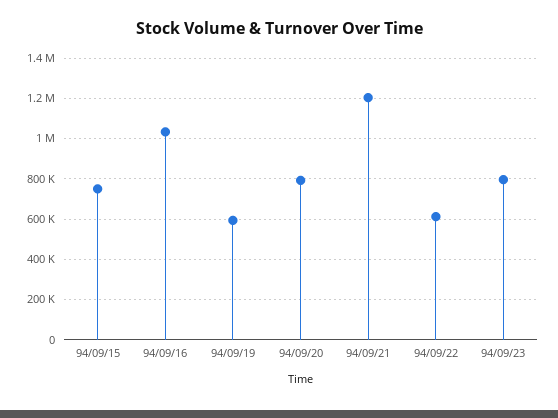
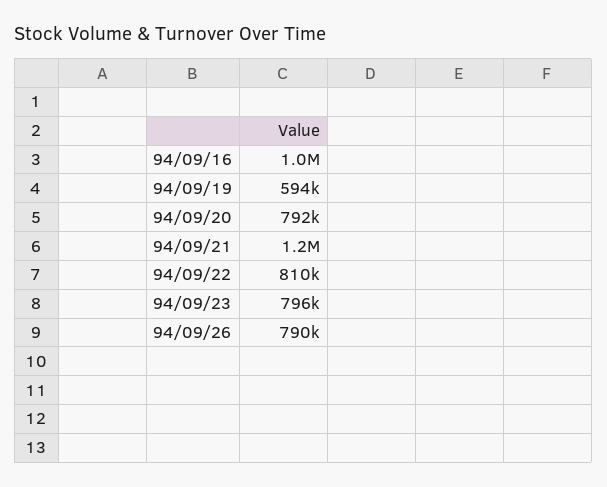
94/09/15: 750000 -> none
94/09/22: 600000 -> 810000
94/09/26: none -> 790000

